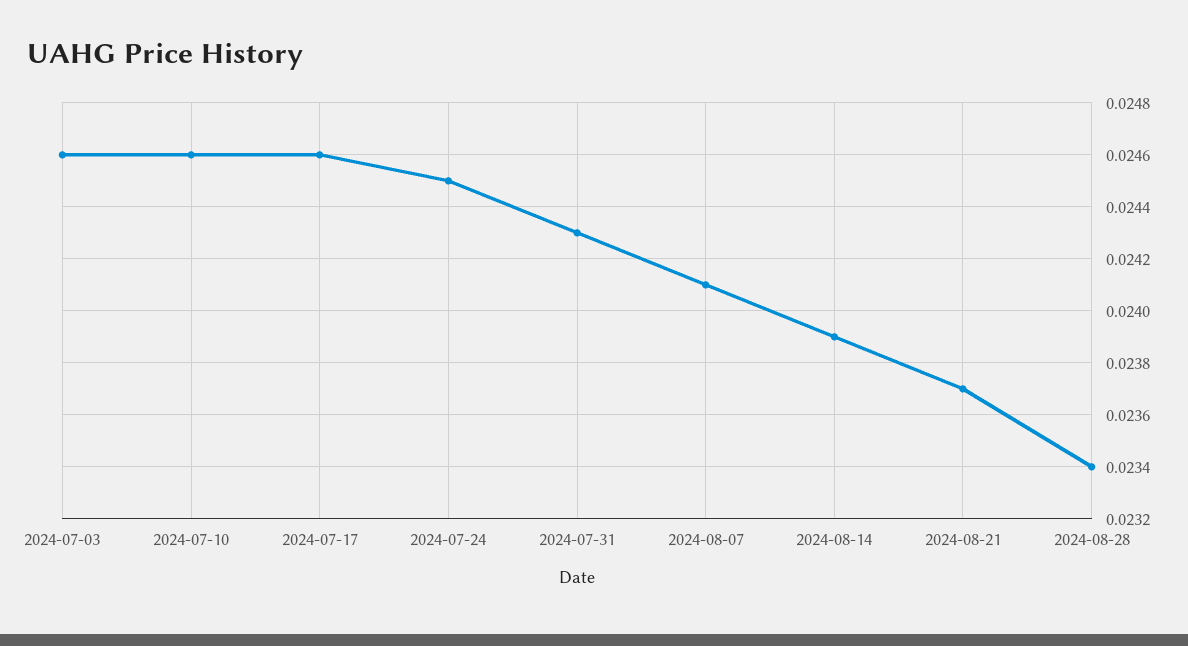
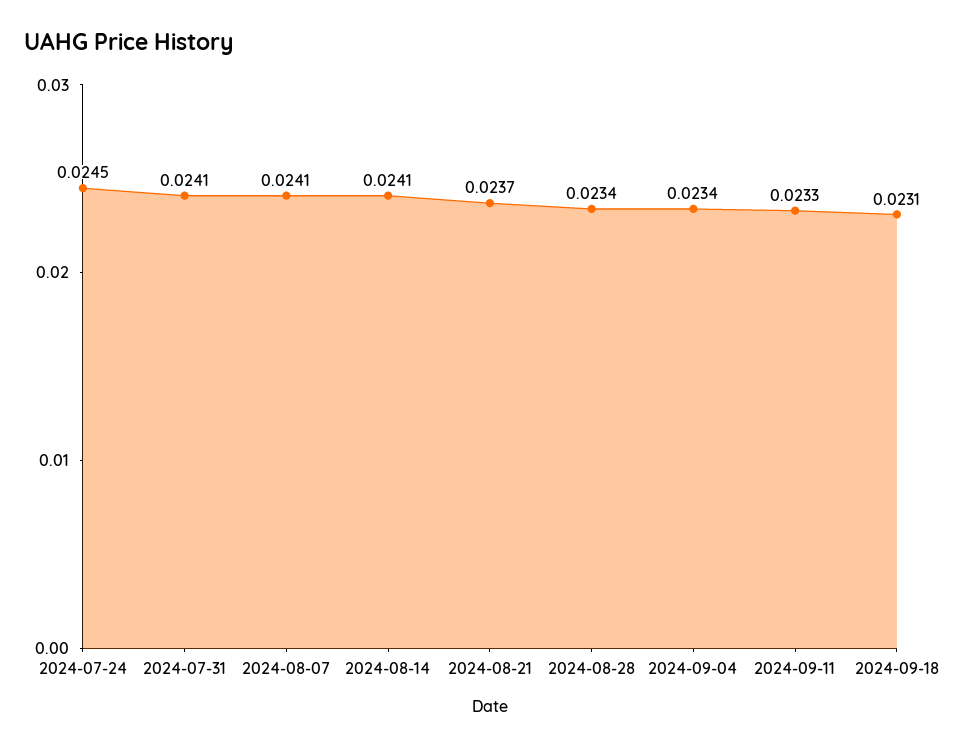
2024-07-03: 0.0246 -> none
2024-07-10: 0.0246 -> none
2024-07-17: 0.0246 -> none
2024-07-31: 0.0243 -> 0.0241
2024-08-14: 0.0239 -> 0.0241
2024-09-04: none -> 0.0234
2024-09-11: none -> 0.0233
2024-09-18: none -> 0.0231

